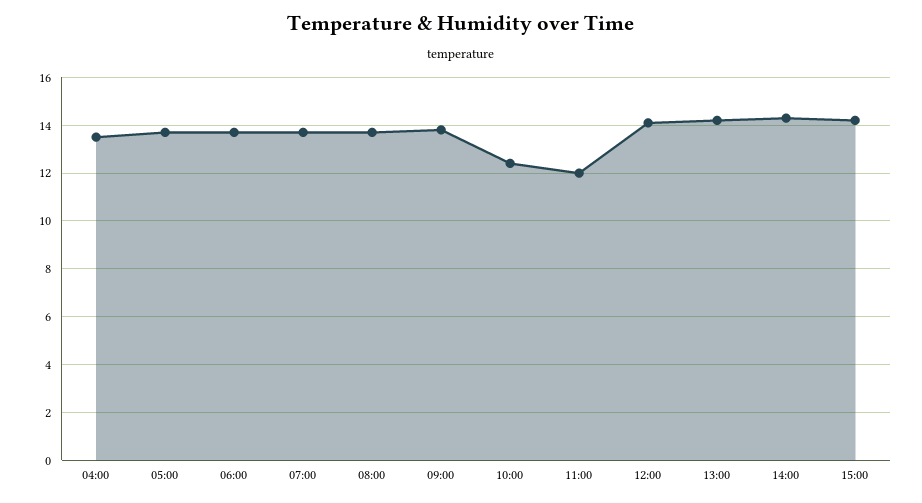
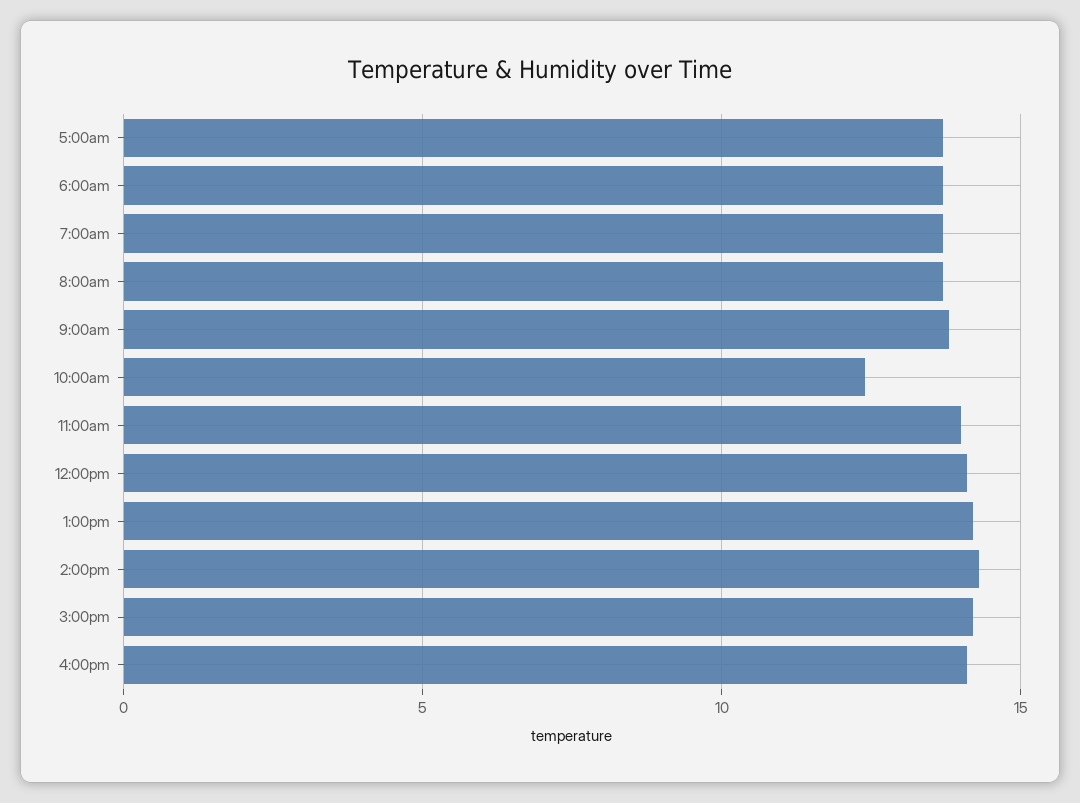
04:00: 13.5 -> none
11:00: 12 -> 14
4:00pm: none -> 14

